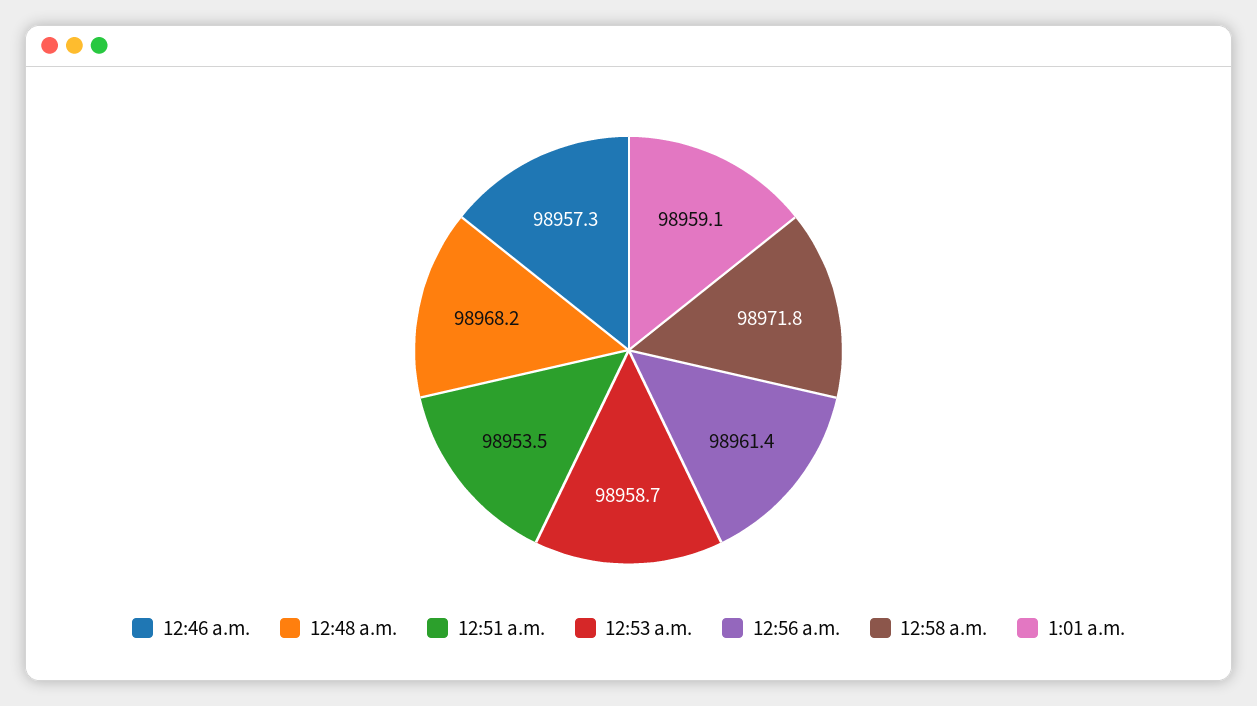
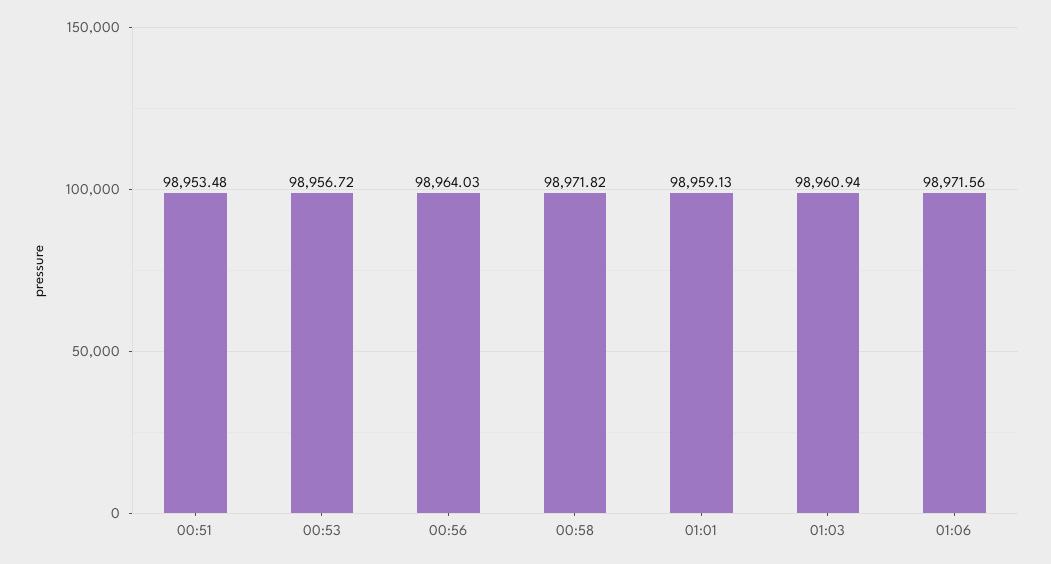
12:46 a.m.: 98957.3 -> none
12:48 a.m.: 98968.2 -> none
12:53 a.m.: 98958.7 -> 98956.72
12:56 a.m.: 98961.4 -> 98964.03
01:03: none -> 98960.94
01:06: none -> 98971.56

